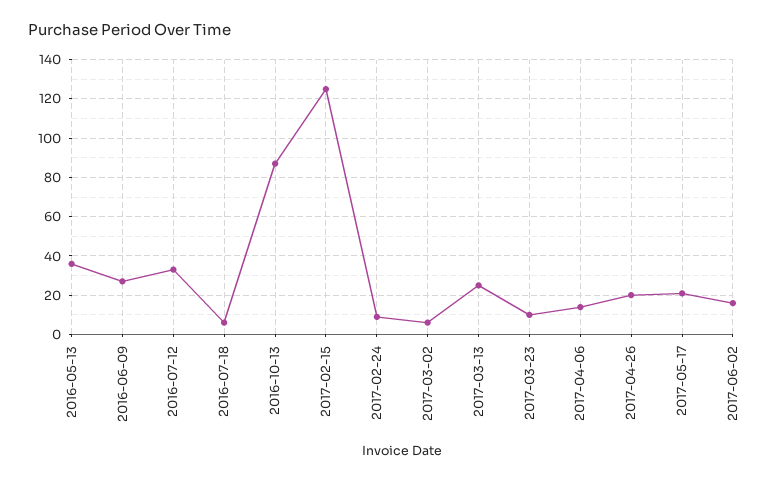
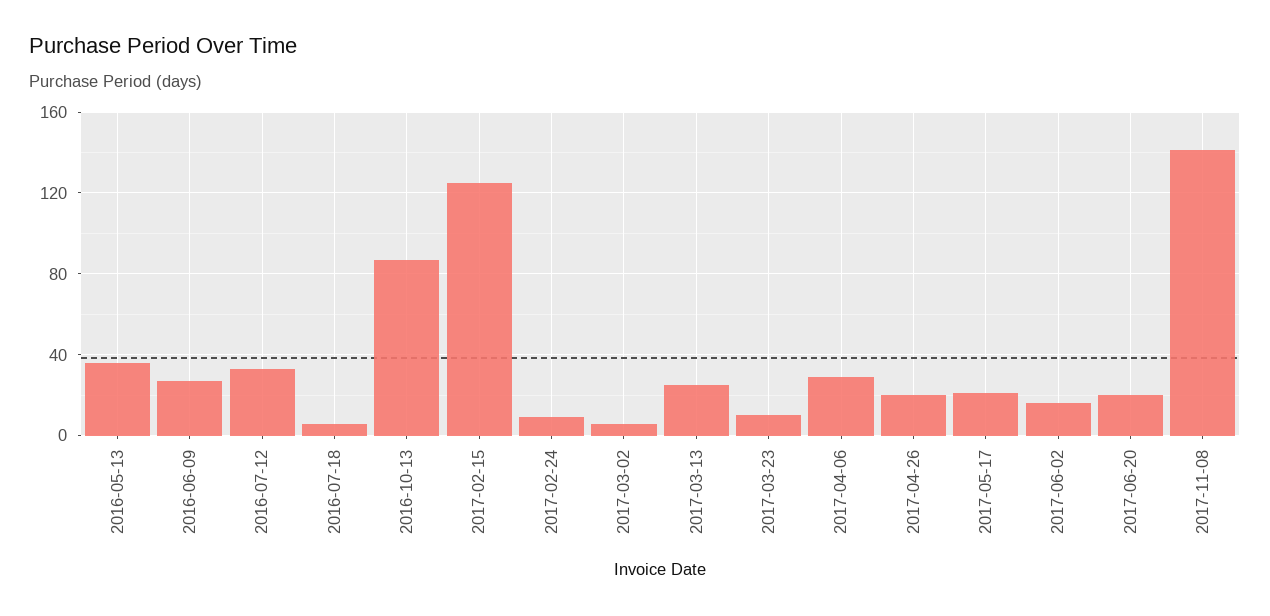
2017-04-06: 15 -> 30
2017-06-20: none -> 20
2017-11-08: none -> 140

